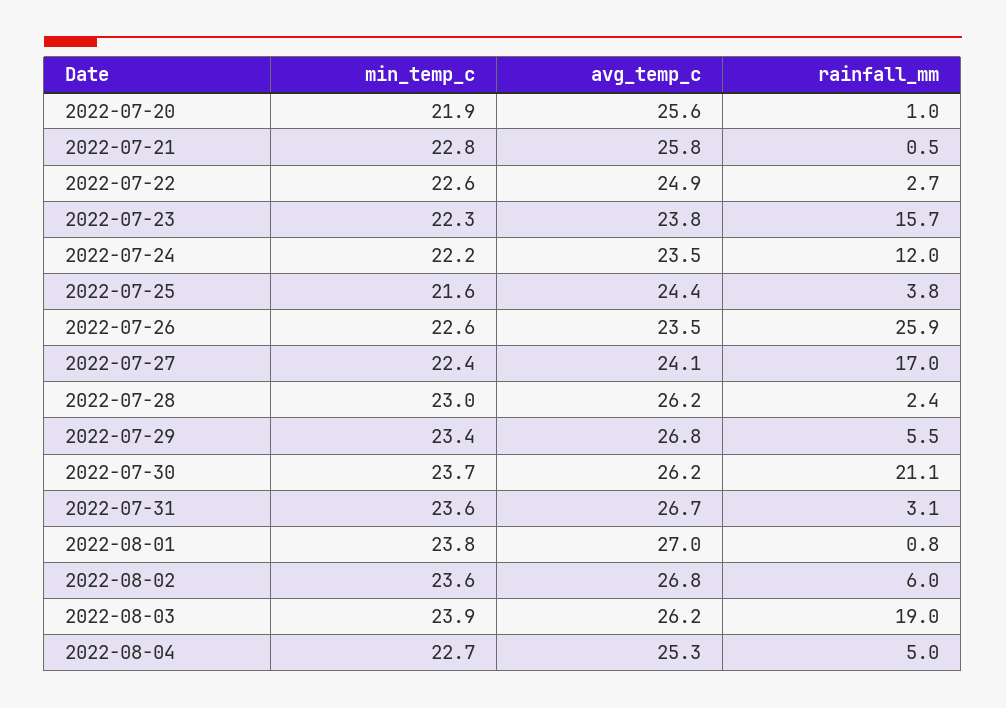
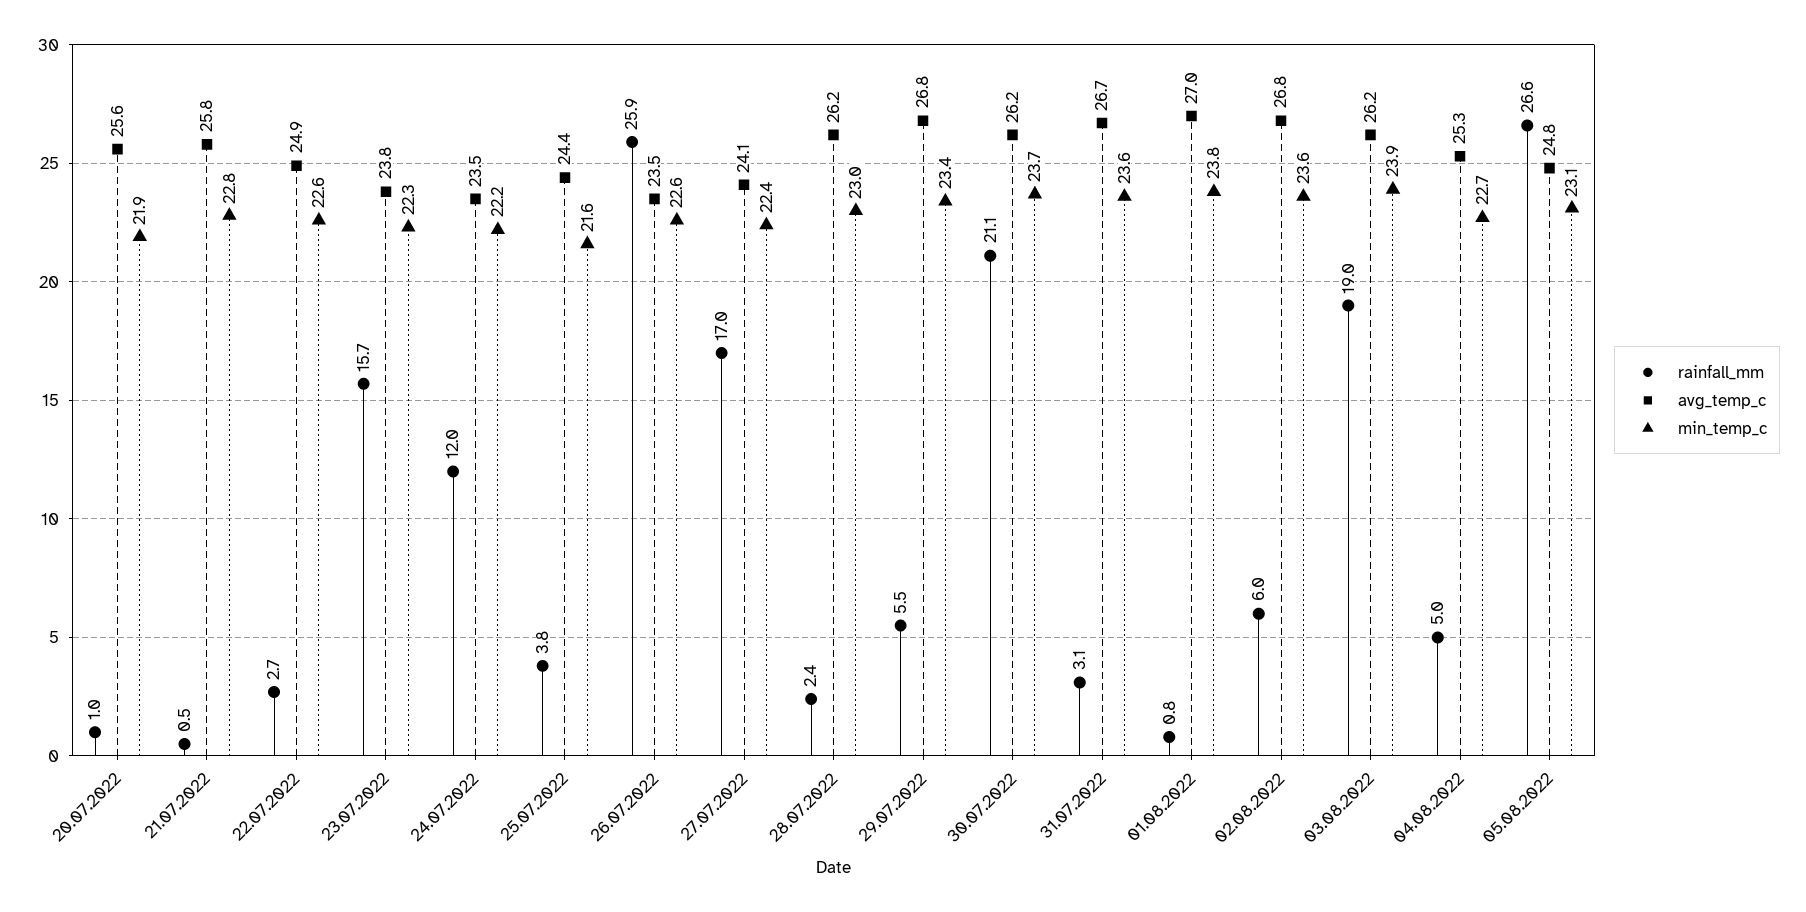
rainfall_mm, 05.08.2022: none -> 26.6
avg_temp_c, 05.08.2022: none -> 24.8
min_temp_c, 05.08.2022: none -> 23.1

